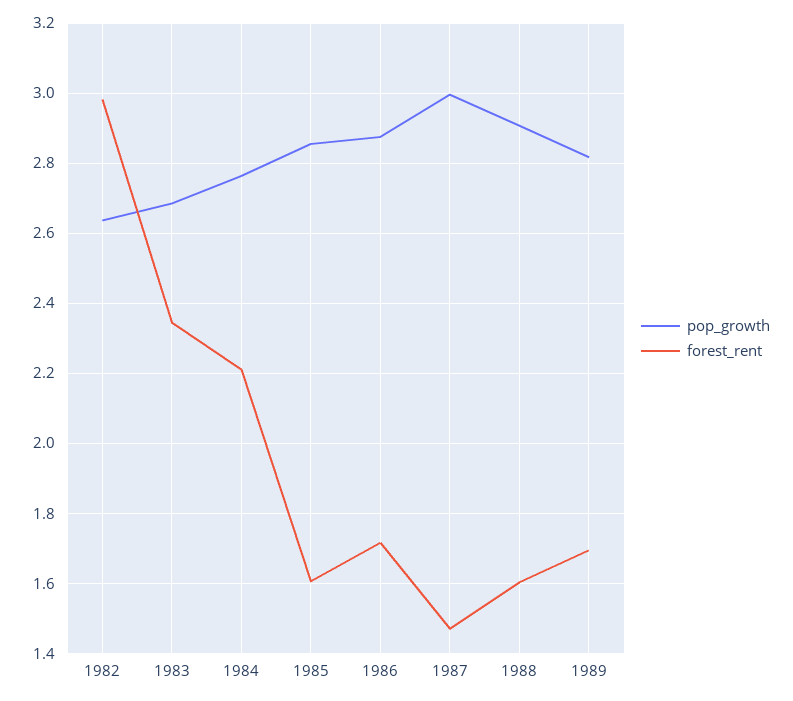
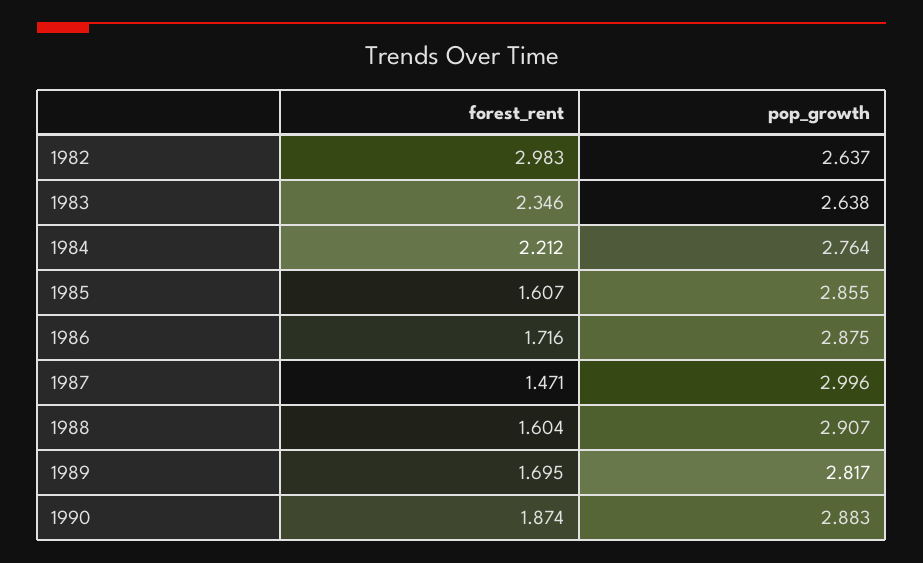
pop_growth, 1983: 2.68 -> 2.638
forest_rent, 1990: none -> 1.874
pop_growth, 1990: none -> 2.883

